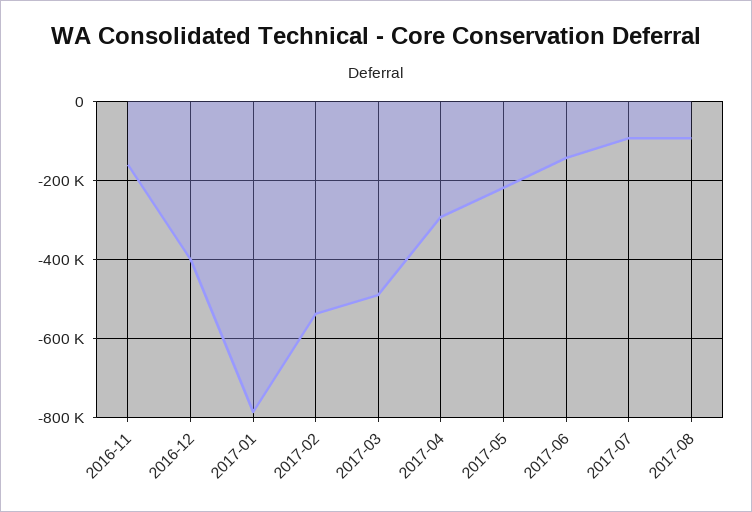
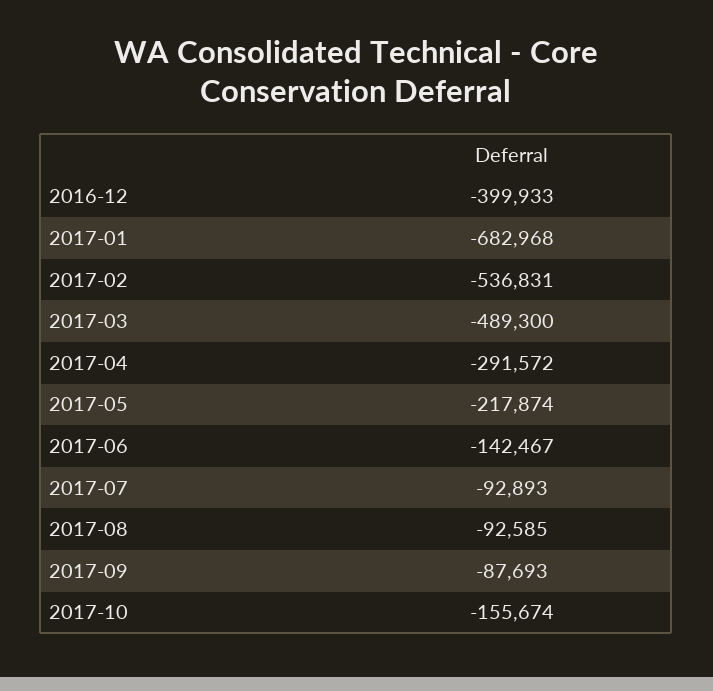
2016-11: -160000 -> none
2017-01: -780000 -> -682968
2017-09: none -> -87693
2017-10: none -> -155674

